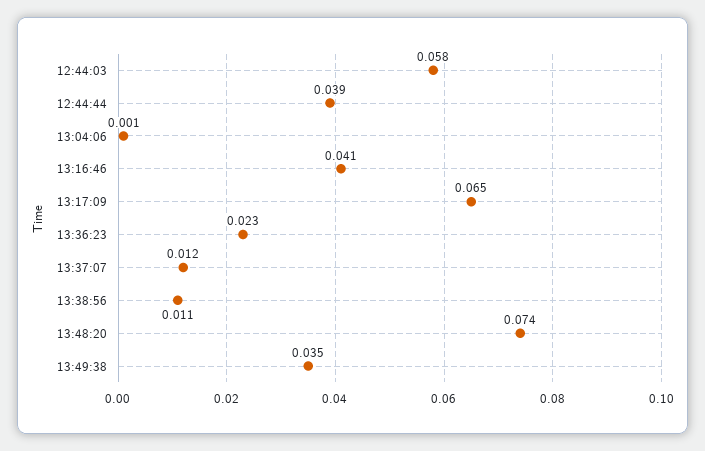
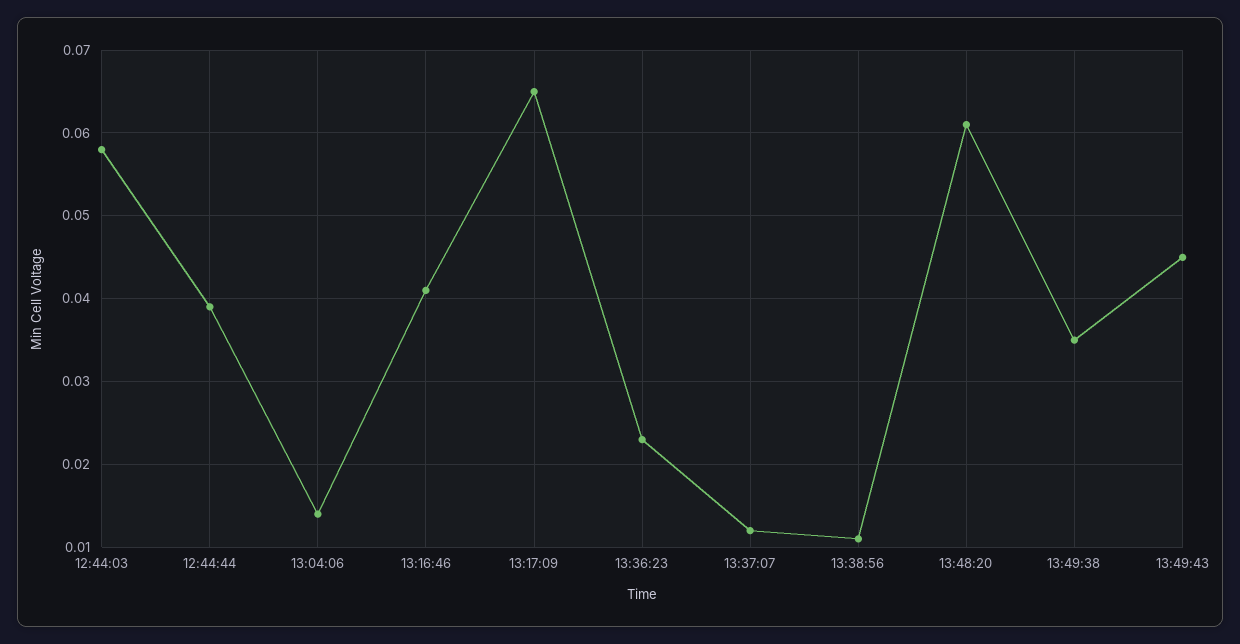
13:04:06: 0.001 -> 0.014
13:48:20: 0.074 -> 0.061
13:49:43: none -> 0.045

